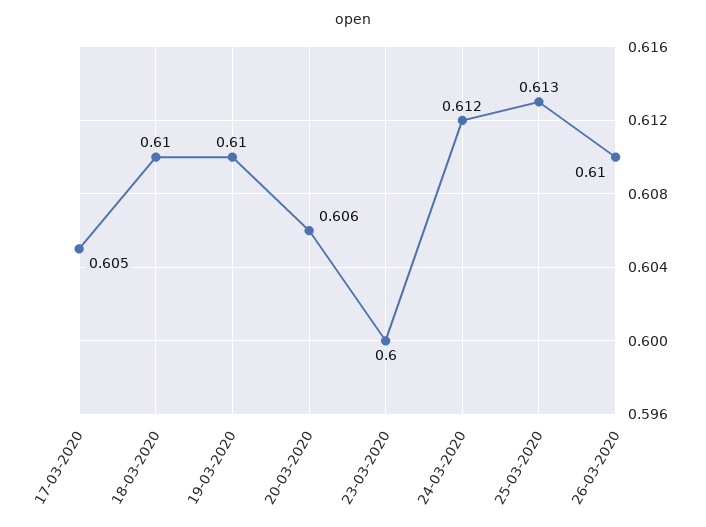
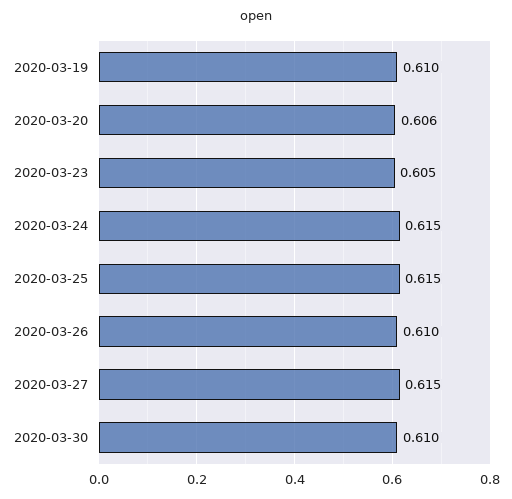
17-03-2020: 0.605 -> none
18-03-2020: 0.61 -> none
23-03-2020: 0.6 -> 0.605
24-03-2020: 0.612 -> 0.615
25-03-2020: 0.613 -> 0.615
2020-03-27: none -> 0.615
2020-03-30: none -> 0.61

